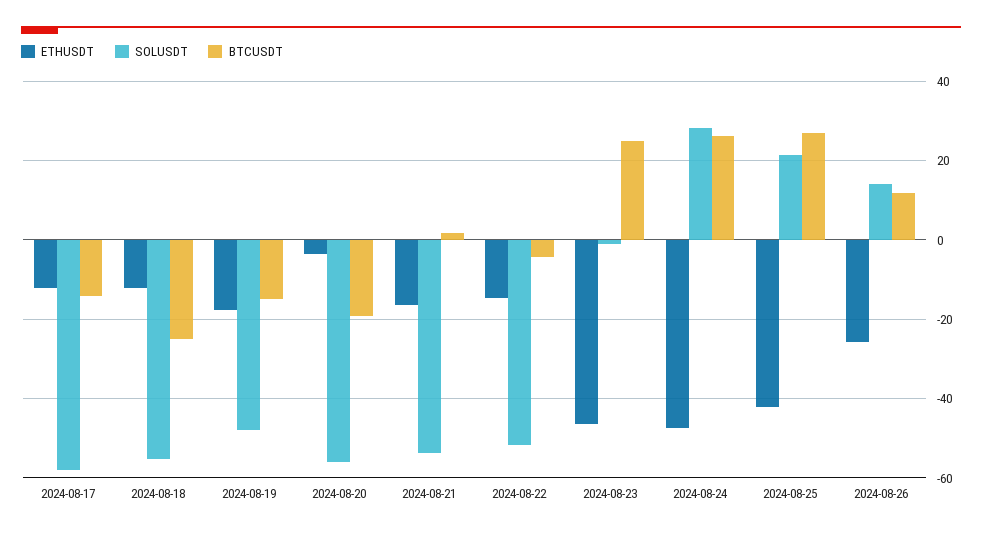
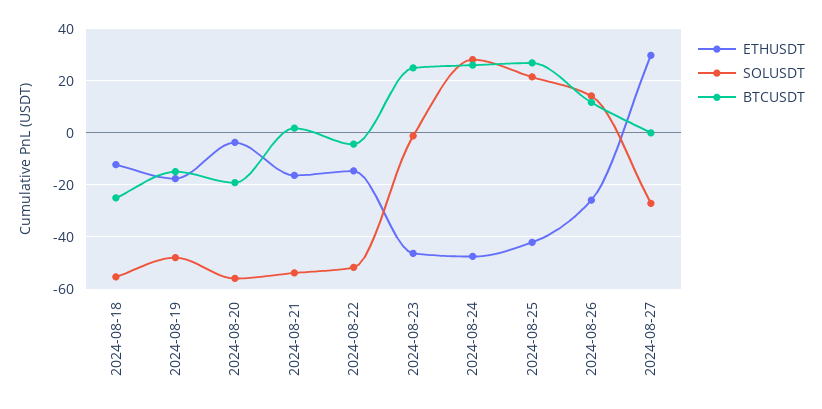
ETHUSDT, 2024-08-17: -12 -> none
SOLUSDT, 2024-08-17: -58 -> none
BTCUSDT, 2024-08-17: -14 -> none
ETHUSDT, 2024-08-27: none -> 30
SOLUSDT, 2024-08-27: none -> -27.5
BTCUSDT, 2024-08-27: none -> 0

